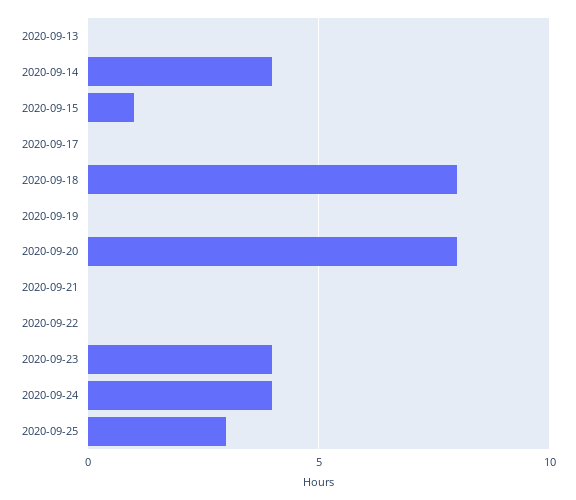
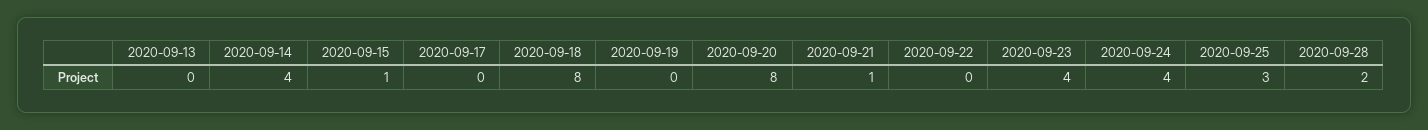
2020-09-21: 0 -> 1
2020-09-28: none -> 2

